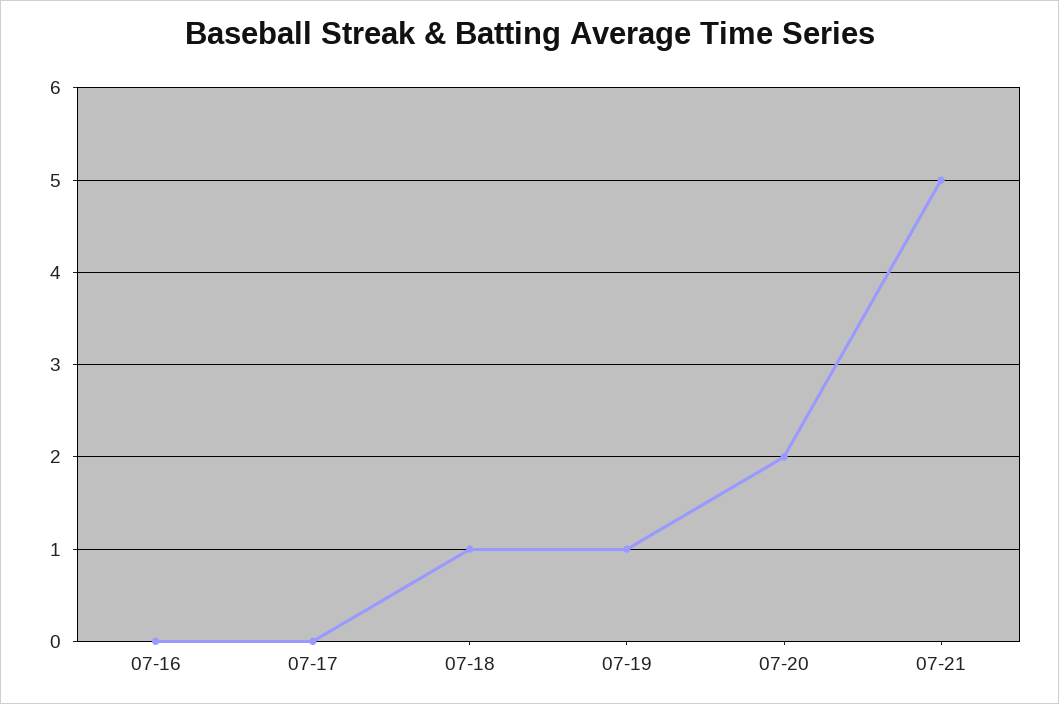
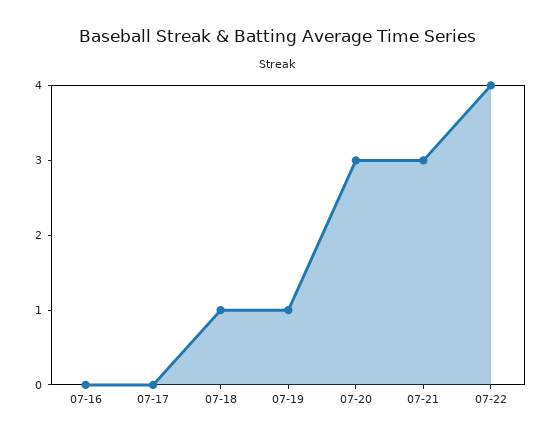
07-20: 2 -> 3
07-21: 5 -> 3
07-22: none -> 4

